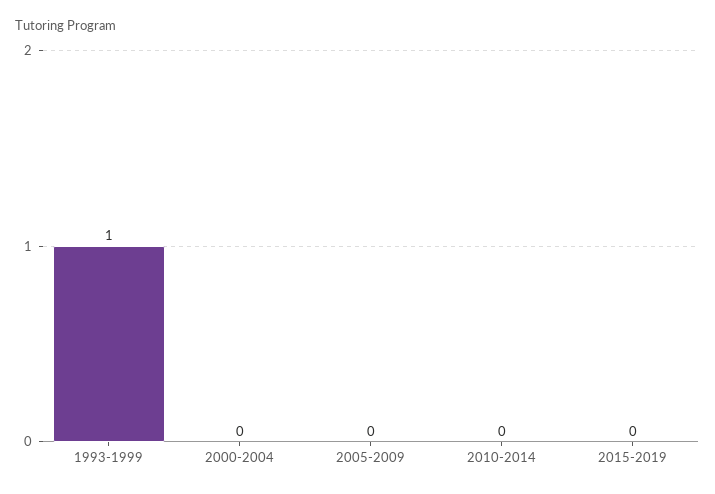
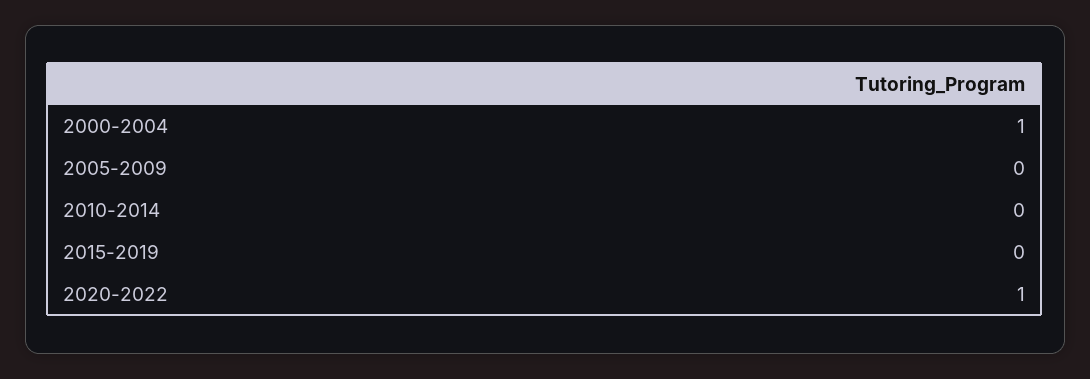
1993-1999: 1 -> none
2000-2004: 0 -> 1
2020-2022: none -> 1

